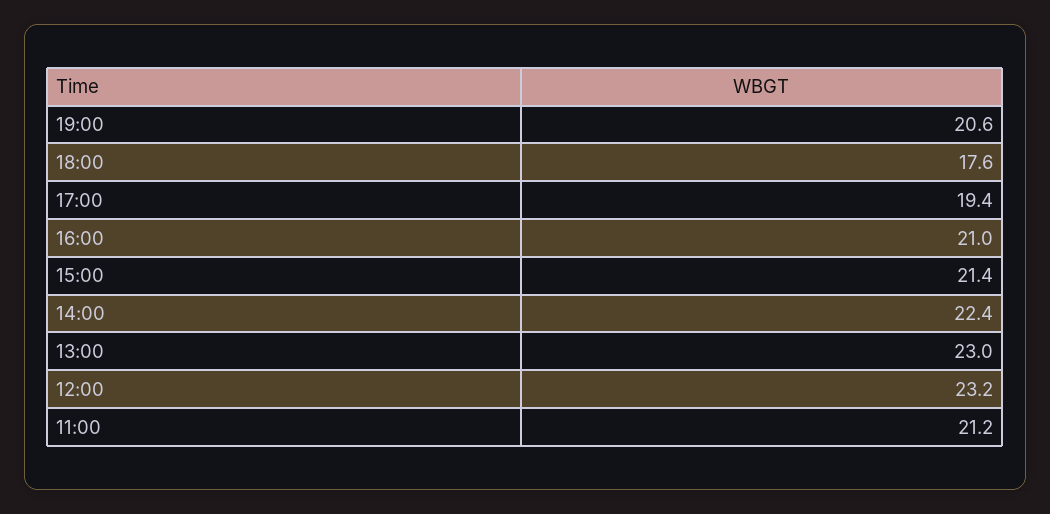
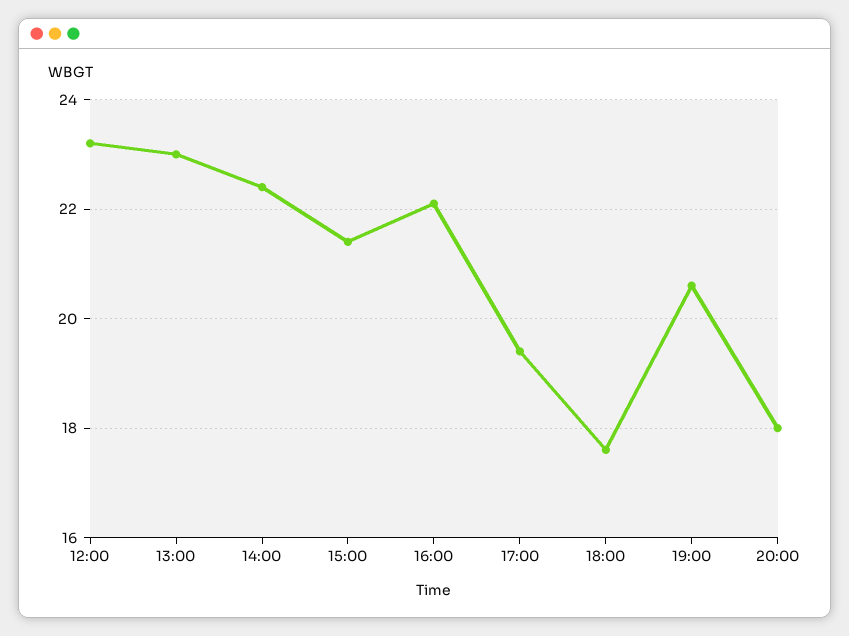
16:00: 21 -> 22
11:00: 21.2 -> none
20:00: none -> 18

